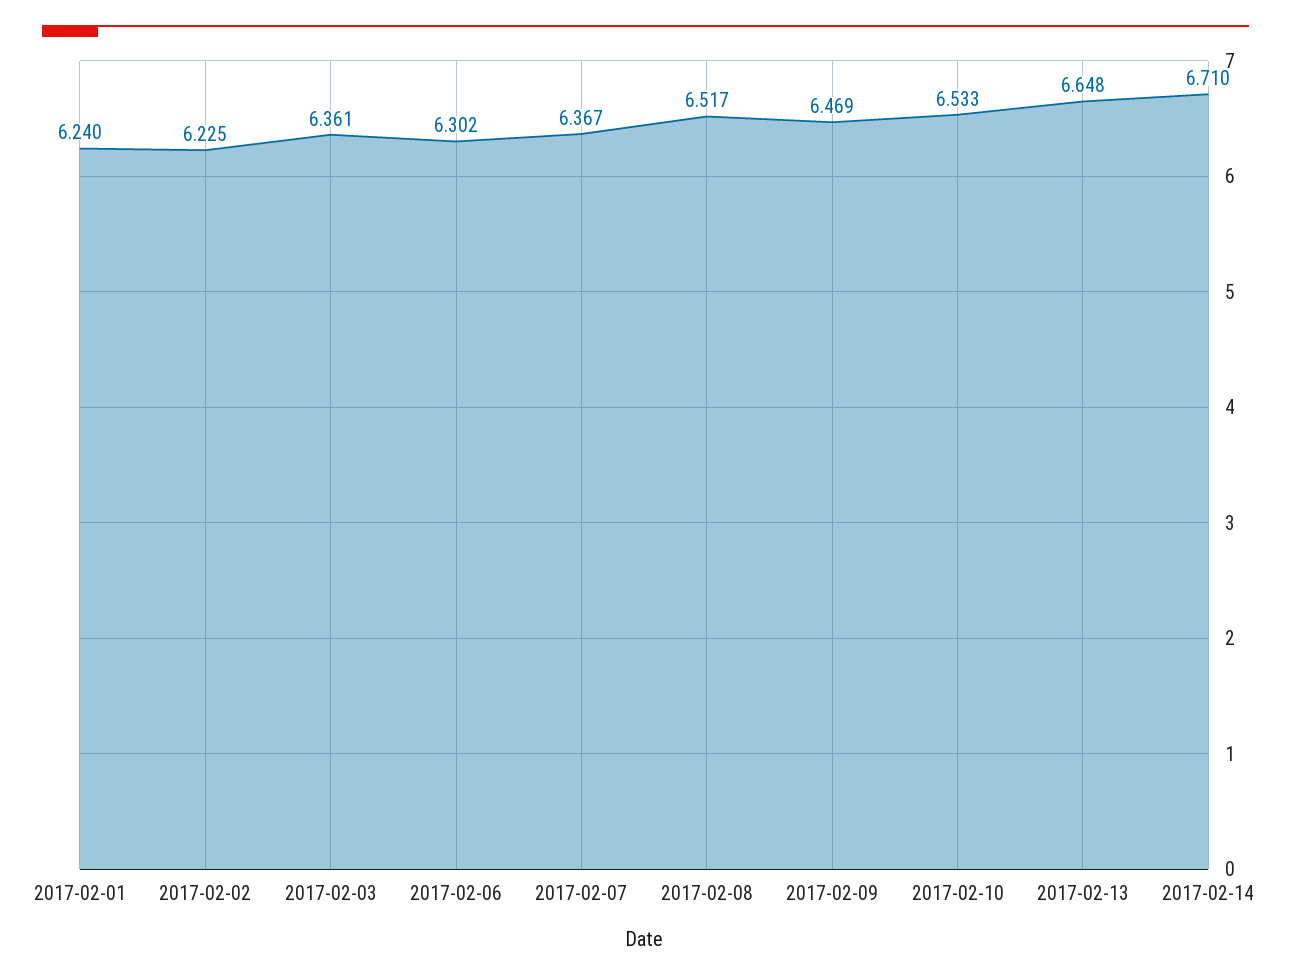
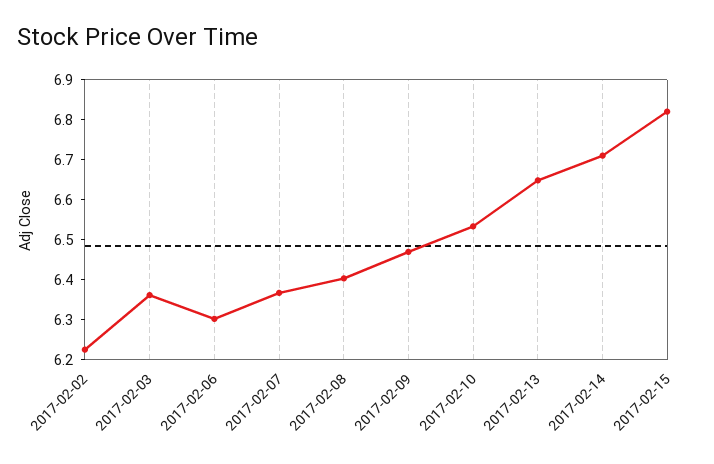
2017-02-01: 6.24 -> none
2017-02-08: 6.517 -> 6.4
2017-02-15: none -> 6.82

